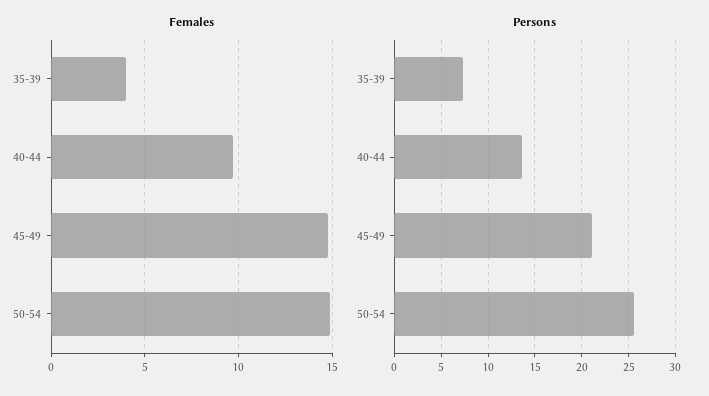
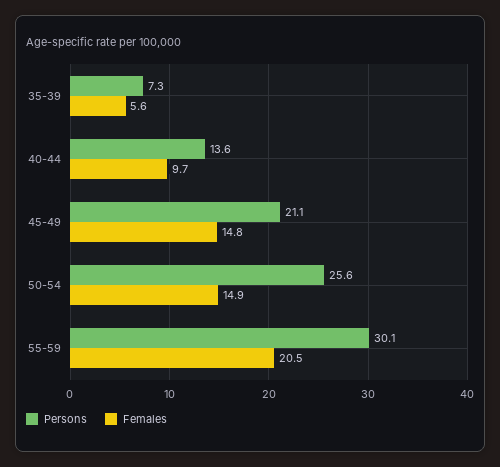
Females, 35-39: 4 -> 5.6
Persons, 55-59: none -> 30.1
Females, 55-59: none -> 20.5

